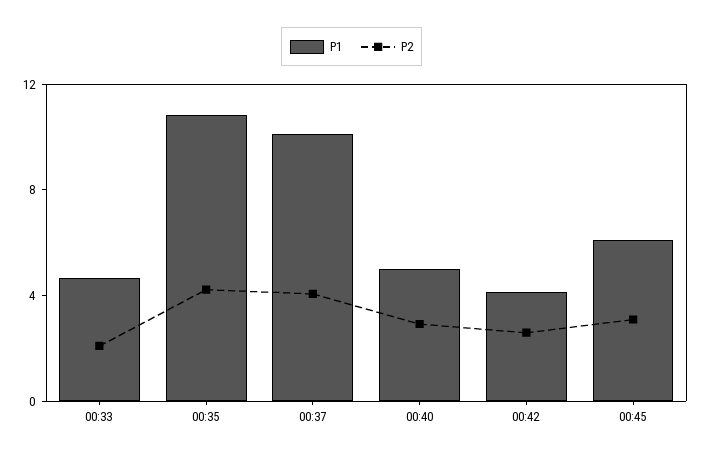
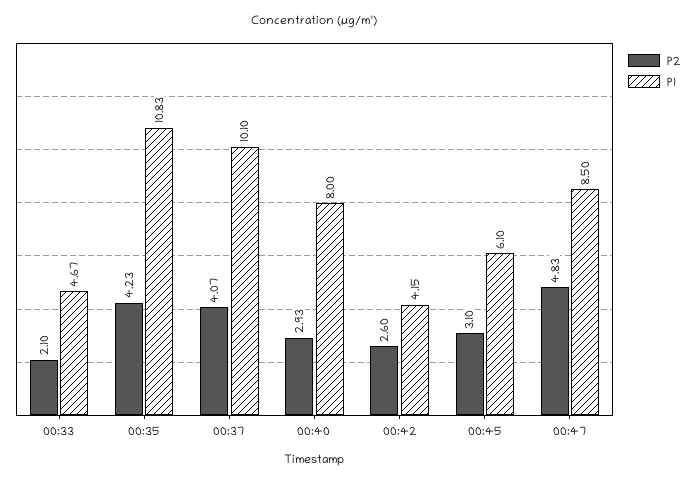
P1, 00:40: 5 -> 8
P2, 00:47: none -> 4.83
P1, 00:47: none -> 8.5

